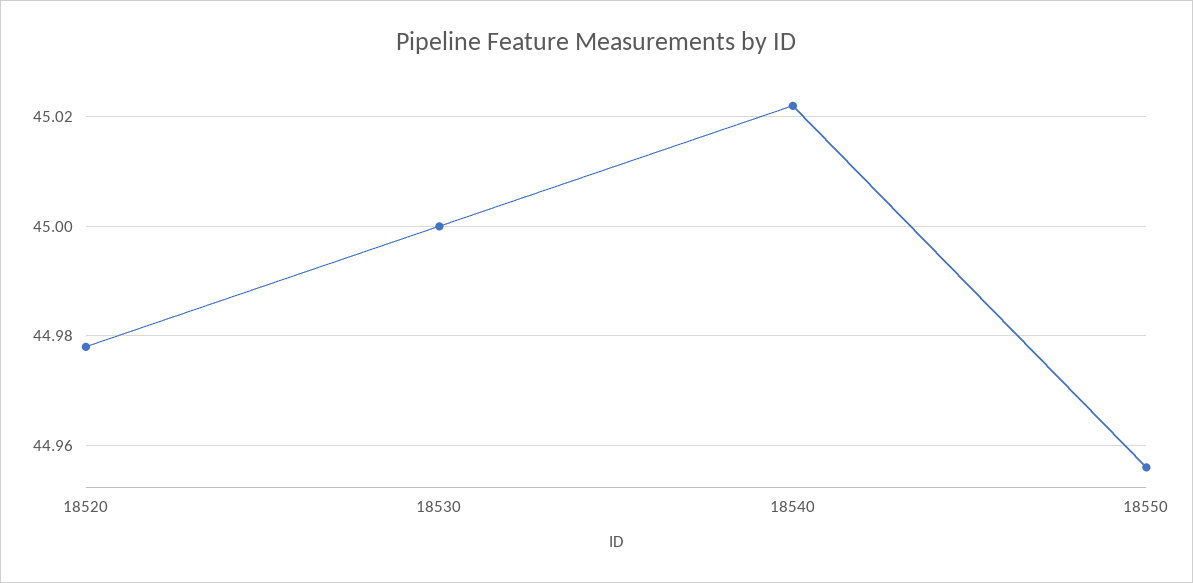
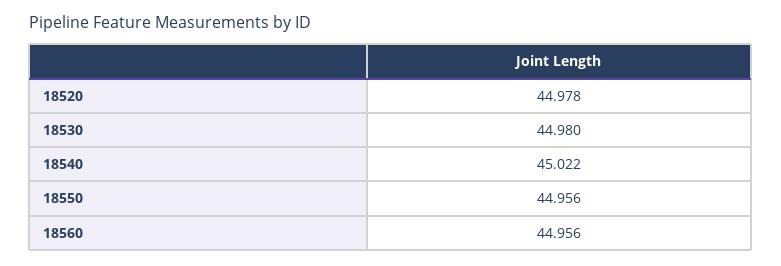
18530: 45 -> 44.98
18560: none -> 44.956

